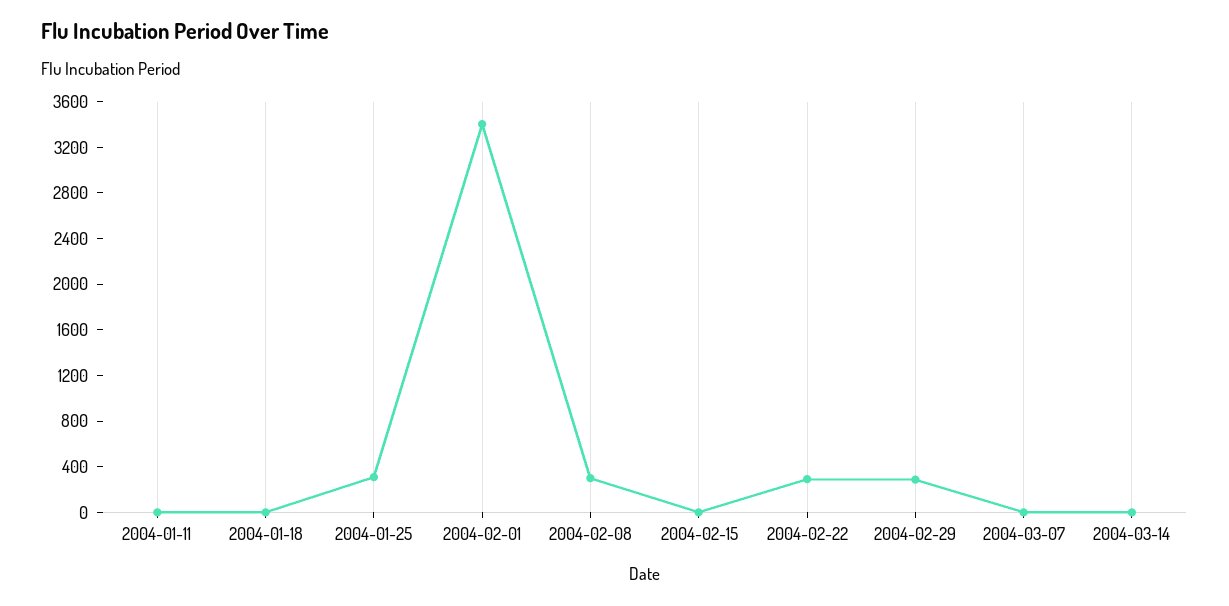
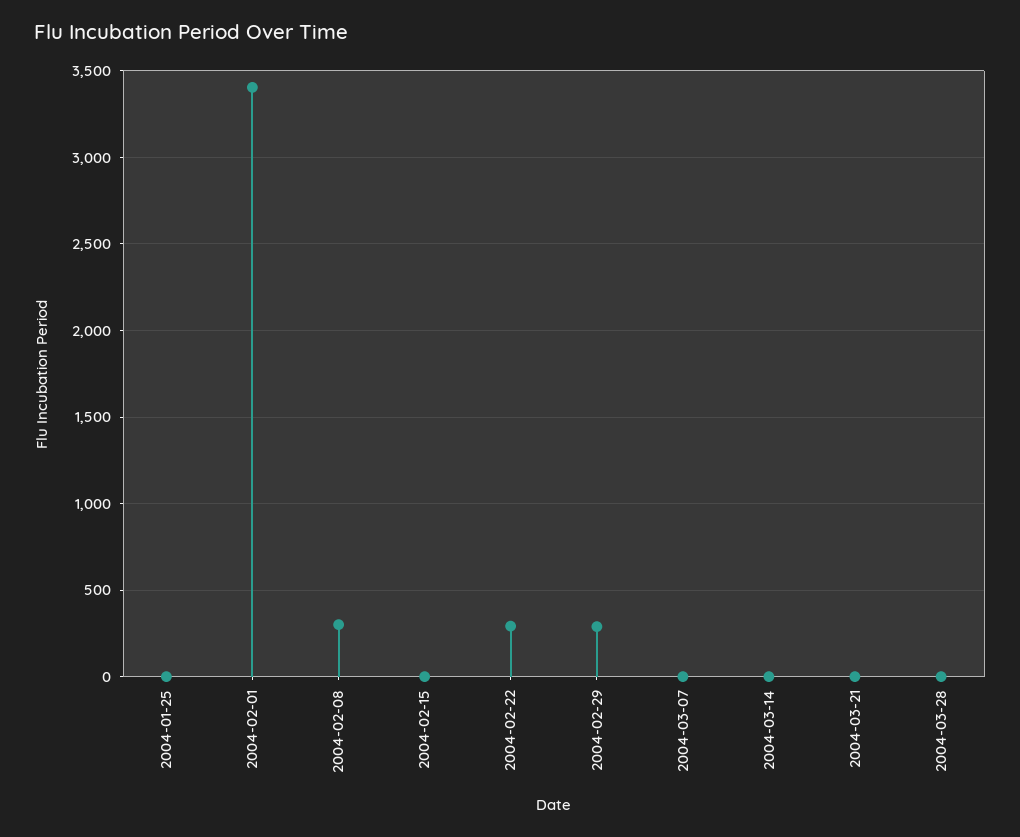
2004-01-11: 0 -> none
2004-01-18: 0 -> none
2004-01-25: 300 -> 0
2004-03-21: none -> 0
2004-03-28: none -> 0

